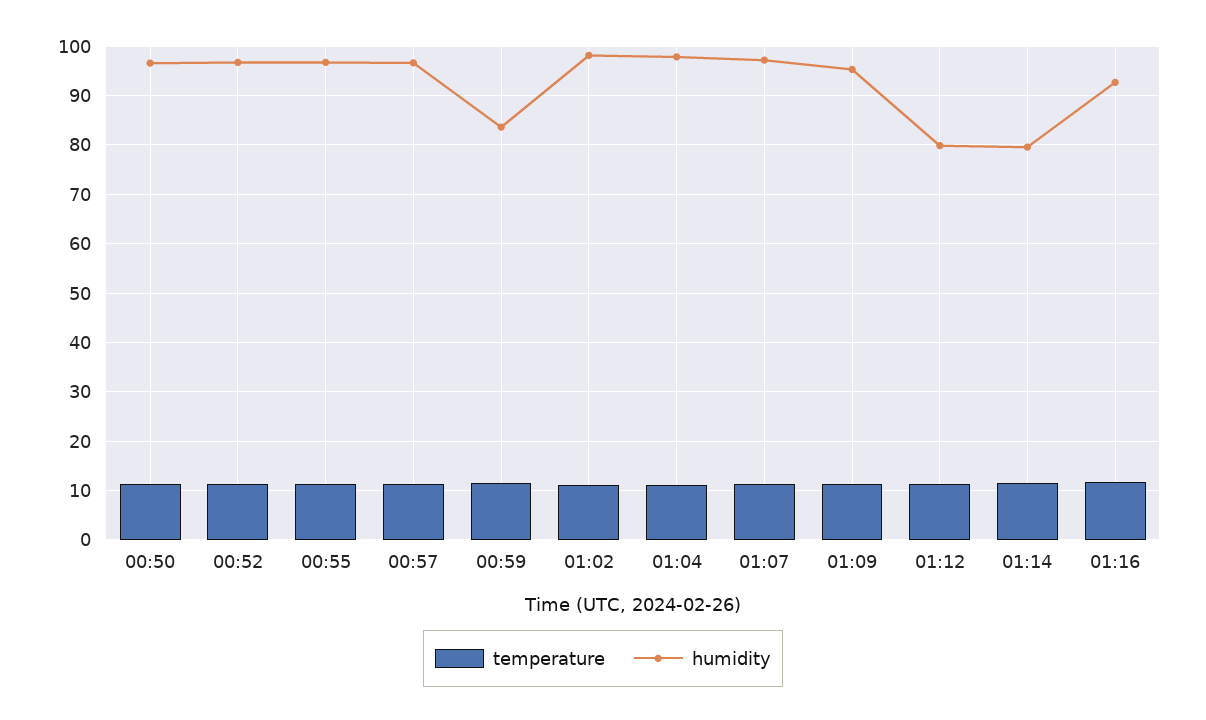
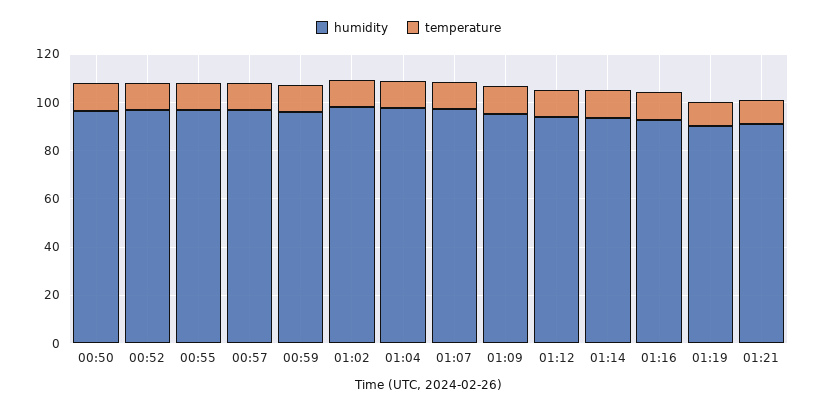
humidity, 00:59: 84 -> 95
humidity, 01:12: 80 -> 95
humidity, 01:14: 80 -> 95
humidity, 01:19: none -> 90
temperature, 01:19: none -> 10
humidity, 01:21: none -> 90
temperature, 01:21: none -> 10

